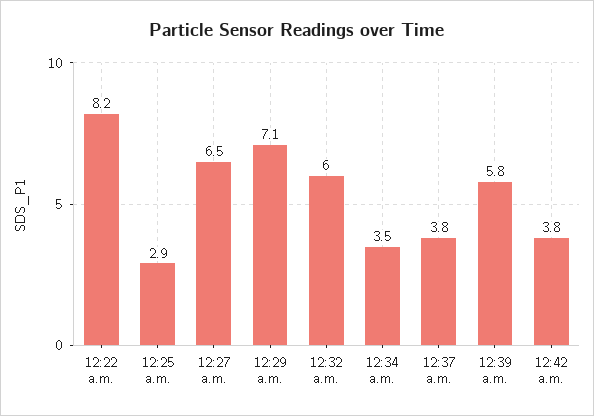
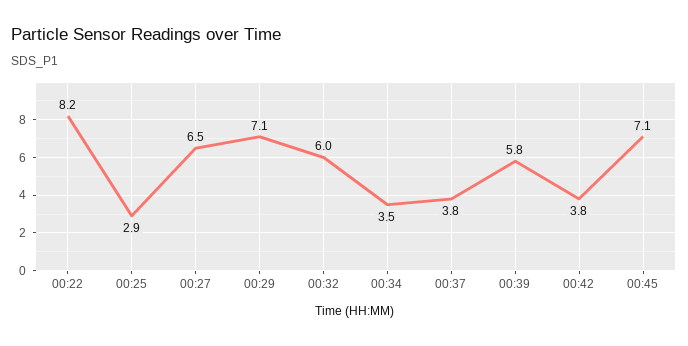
00:45: none -> 7.1

